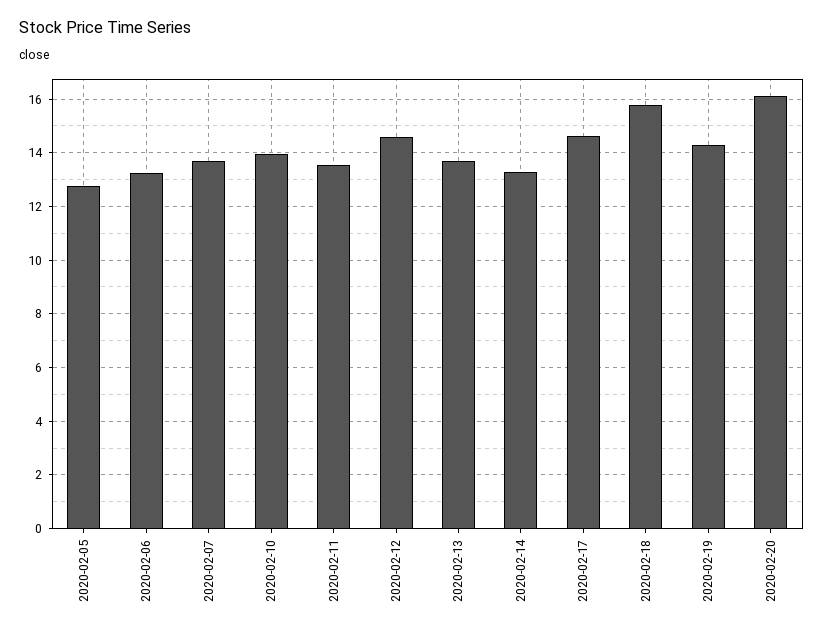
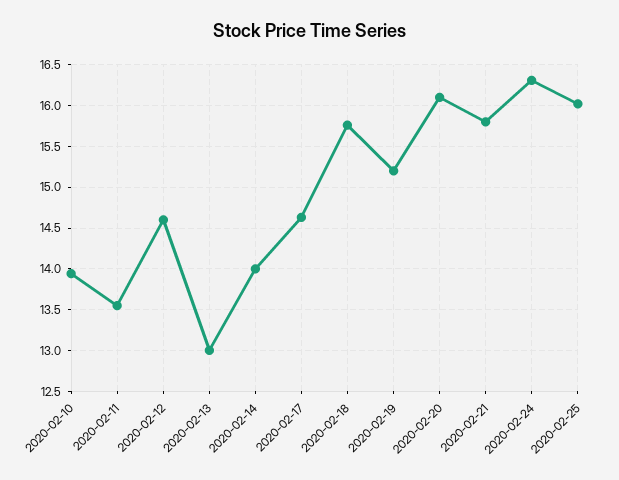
2020-02-05: 12.75 -> none
2020-02-06: 13.25 -> none
2020-02-07: 13.75 -> none
2020-02-13: 13.75 -> 13
2020-02-14: 13.25 -> 14
2020-02-19: 14.25 -> 15.2
2020-02-21: none -> 15.8
2020-02-24: none -> 16.3
2020-02-25: none -> 16

